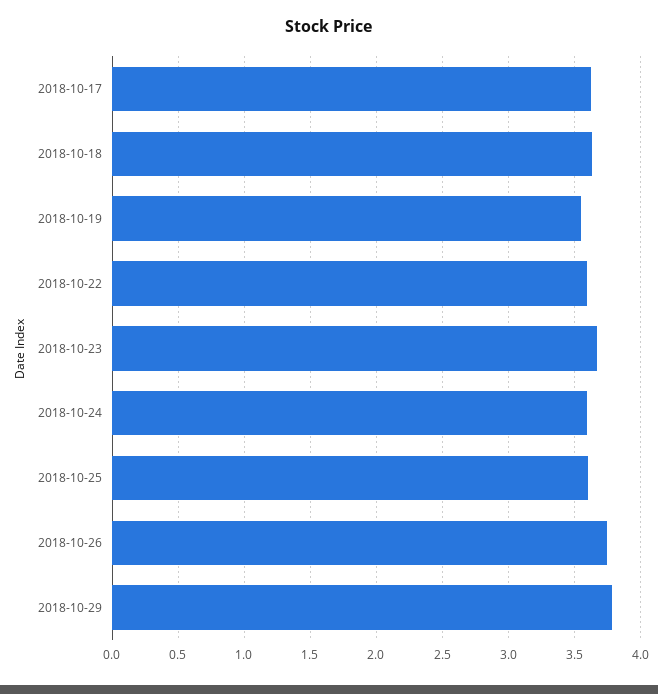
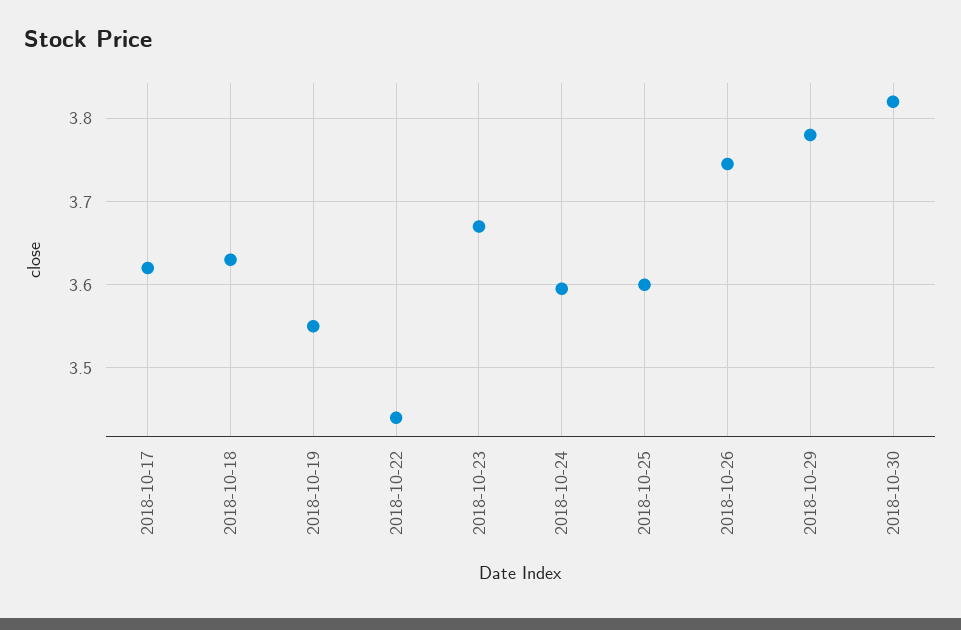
2018-10-22: 3.6 -> 3.44
2018-10-30: none -> 3.82

